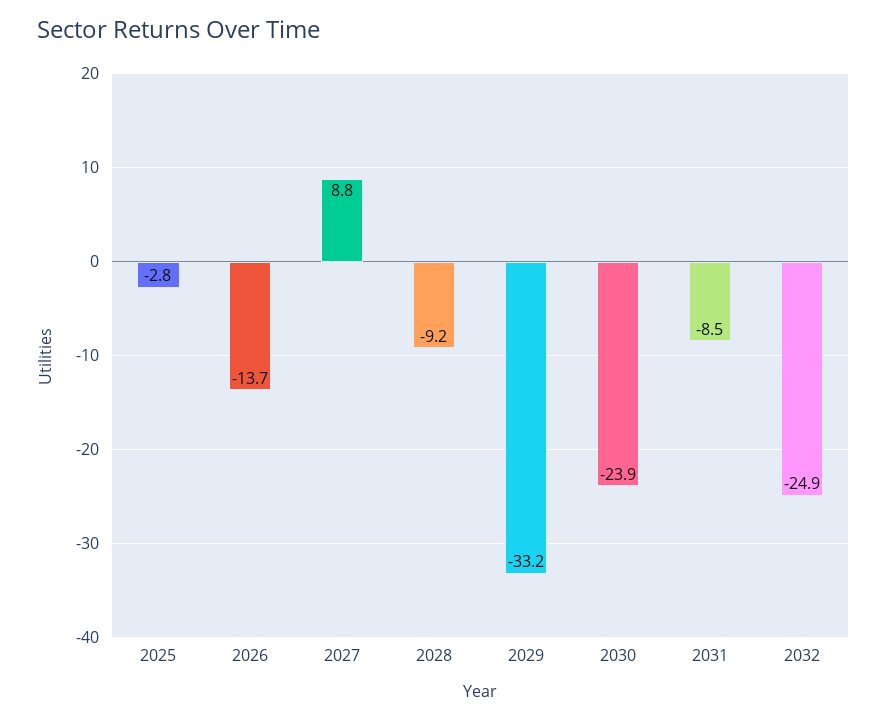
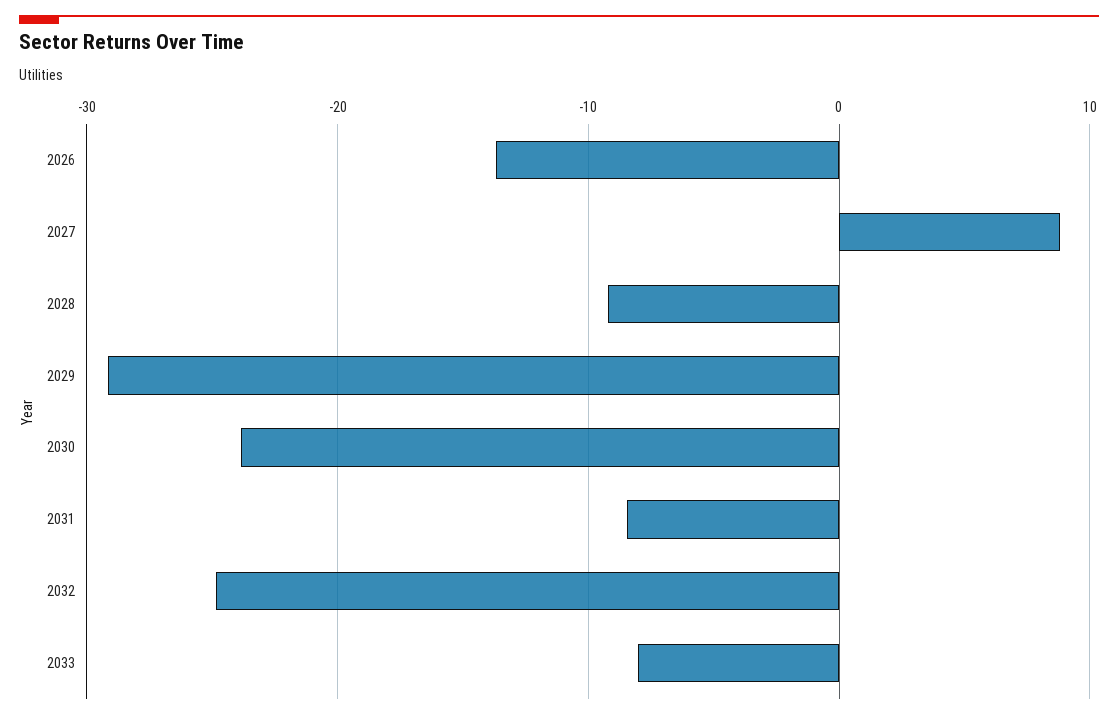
2025: -2.8 -> none
2029: -33.2 -> -29
2033: none -> -8

